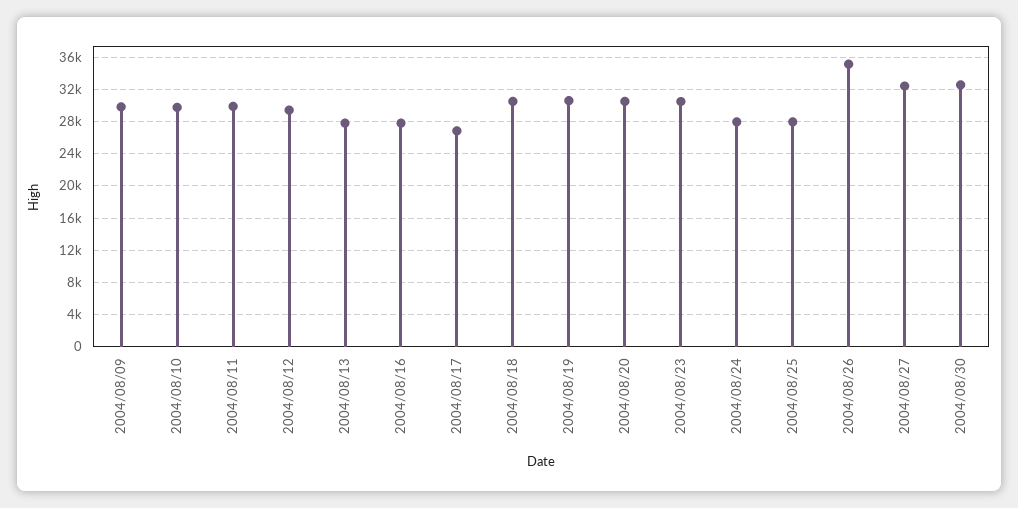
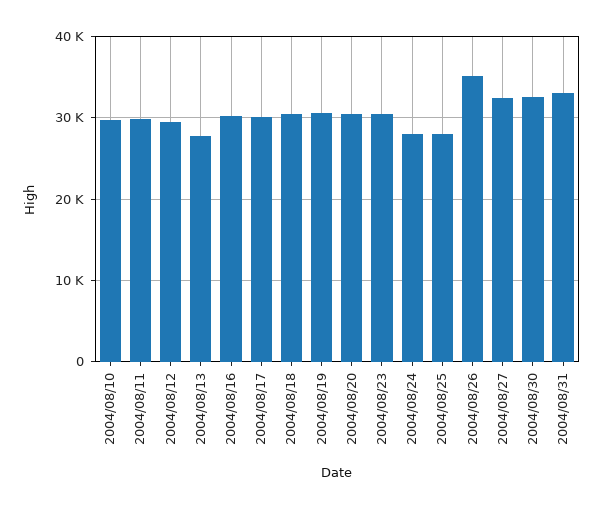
2004/08/09: 30000 -> none
2004/08/16: 28000 -> 30000
2004/08/17: 27000 -> 30000
2004/08/31: none -> 33000

